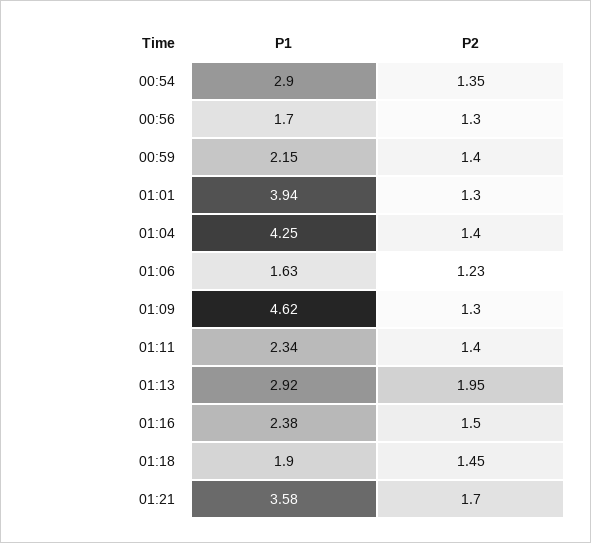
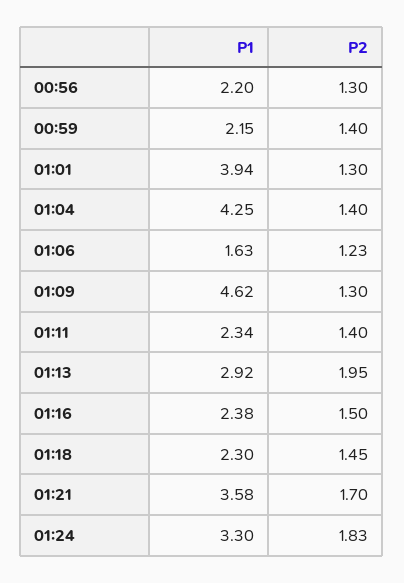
P1, 00:54: 2.9 -> none
P2, 00:54: 1.35 -> none
P1, 00:56: 1.7 -> 2.2
P1, 01:18: 1.9 -> 2.3
P1, 01:24: none -> 3.3
P2, 01:24: none -> 1.83

